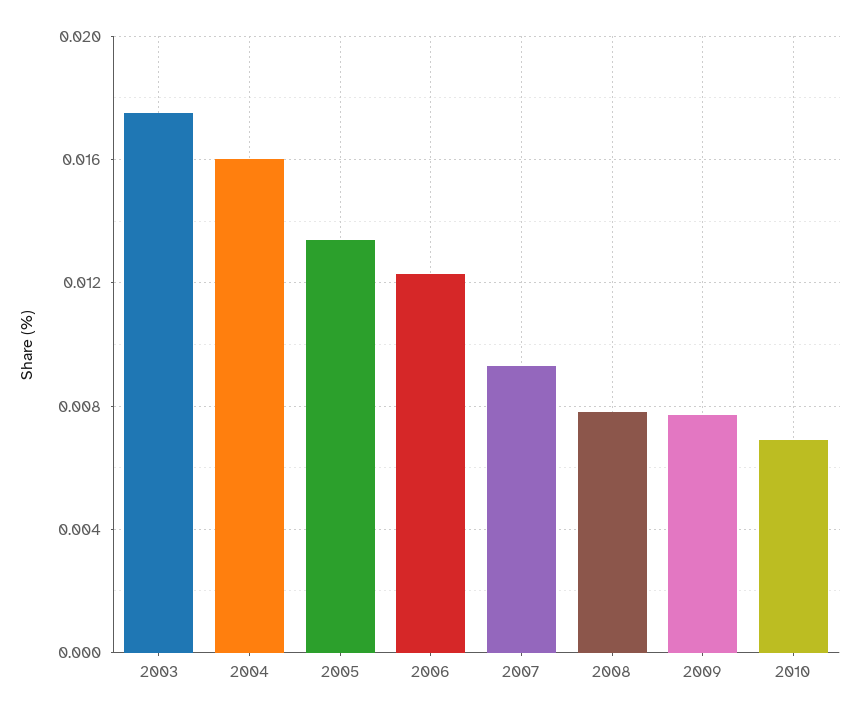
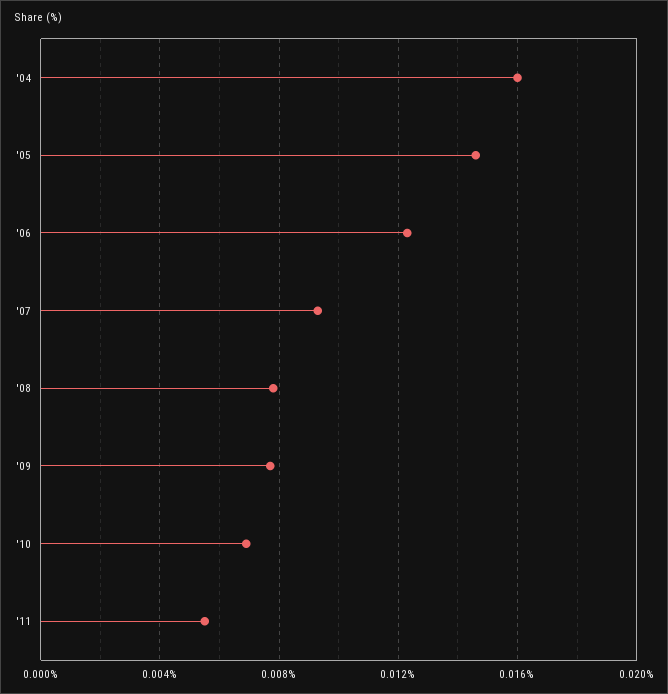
2003: 0.0175 -> none
2005: 0.0135 -> 0.0145
'11: none -> 0.0055

